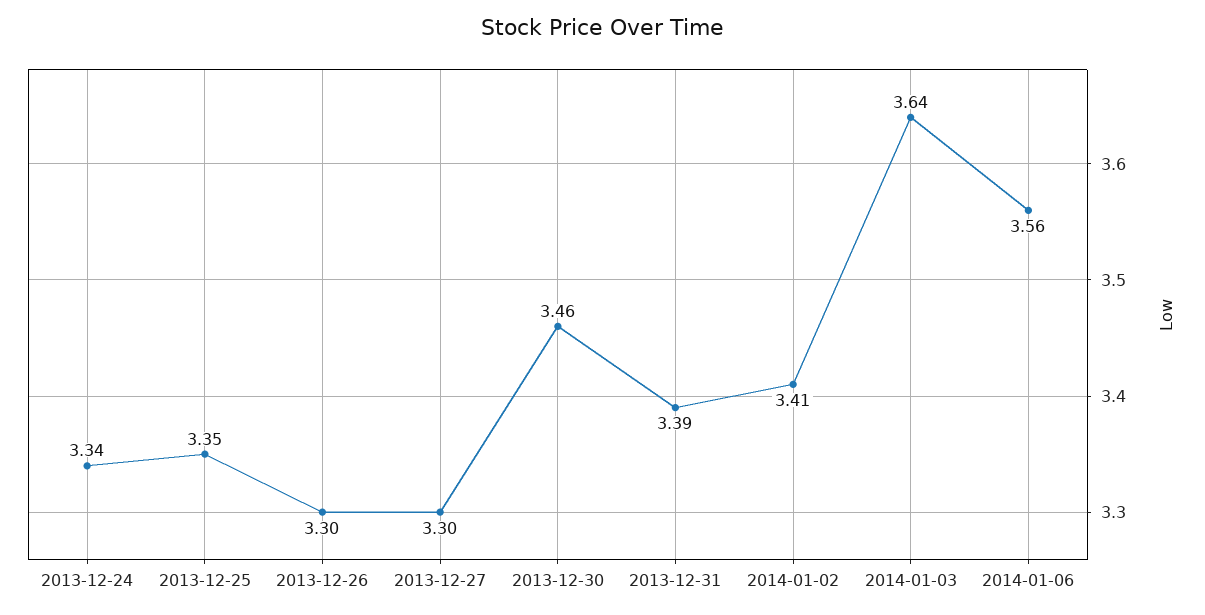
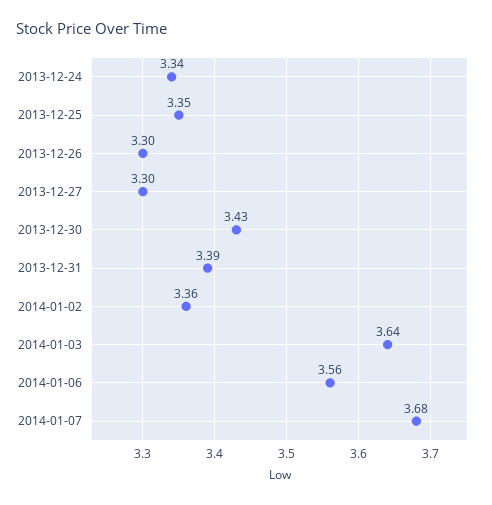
2013-12-30: 3.46 -> 3.43
2014-01-02: 3.41 -> 3.36
2014-01-07: none -> 3.68

